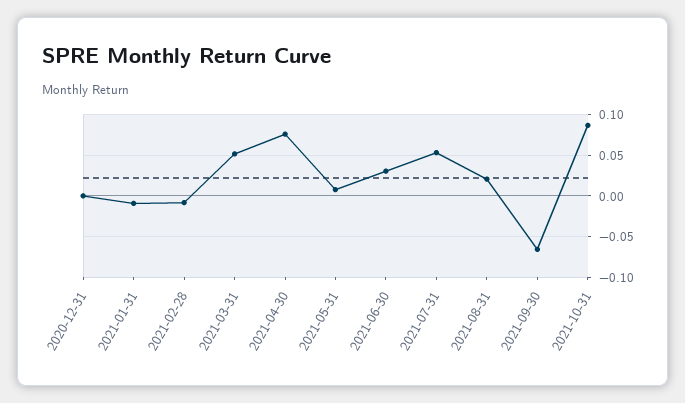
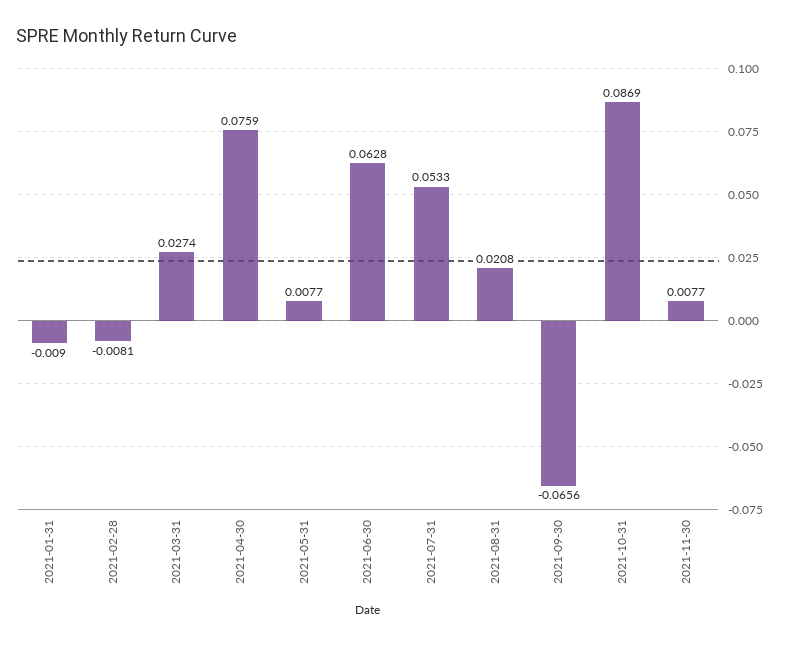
2020-12-31: 0 -> none
2021-03-31: 0.05 -> 0.0274
2021-06-30: 0.03 -> 0.0628
2021-11-30: none -> 0.0077

